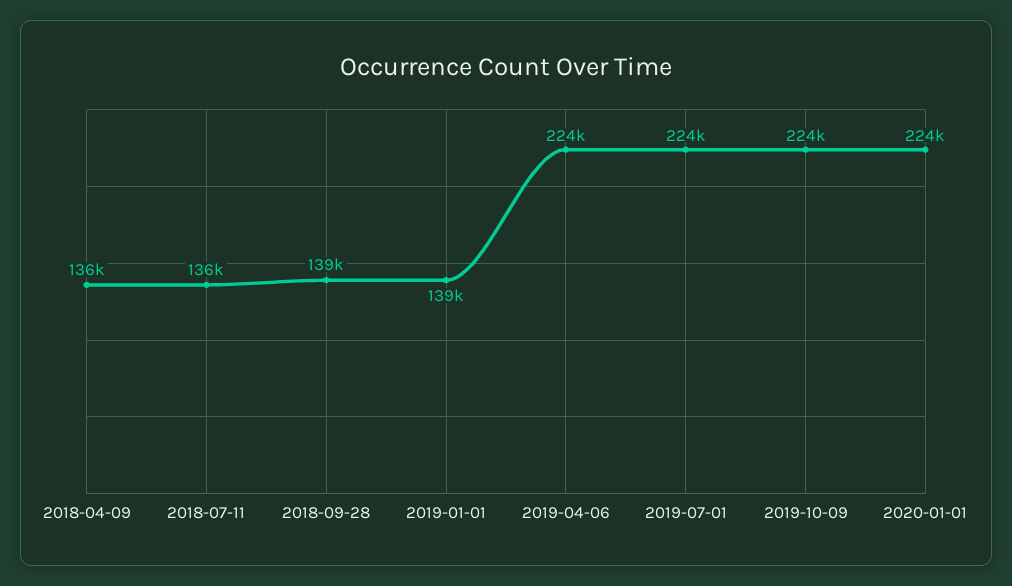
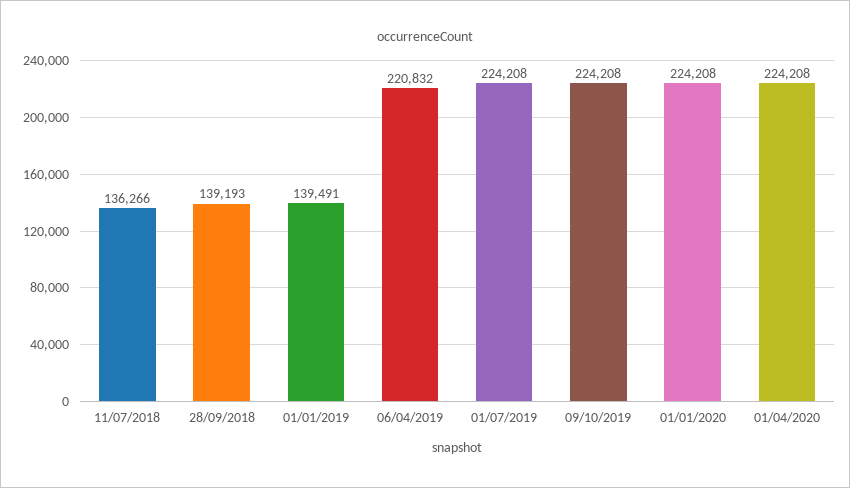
2018-04-09: 136000 -> none
2019-04-06: 224000 -> 220832
01/04/2020: none -> 224208

